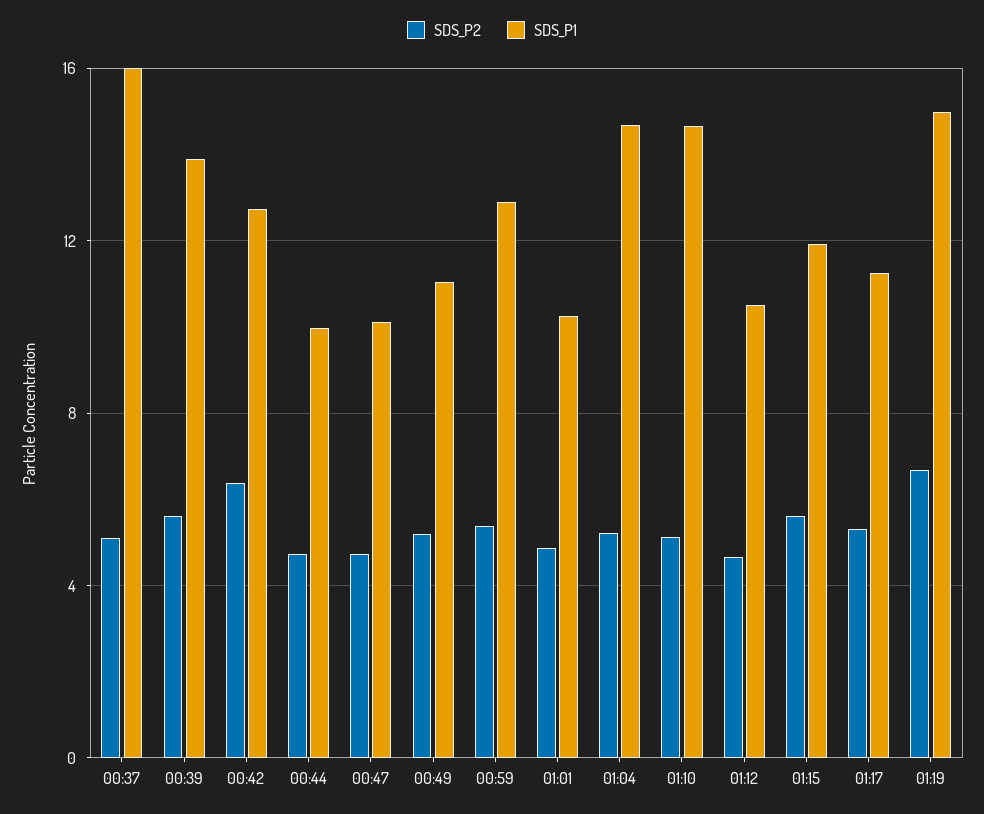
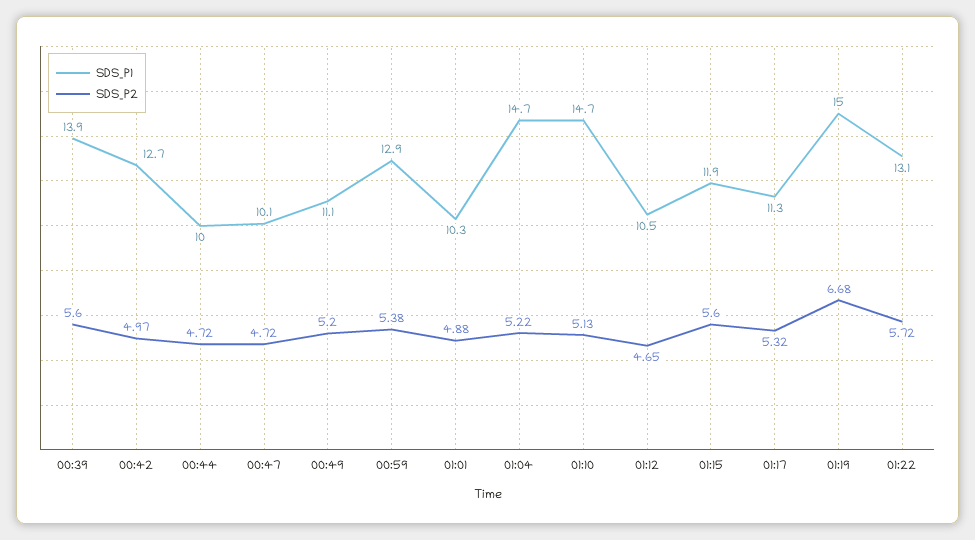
SDS_P2, 00:37: 5 -> none
SDS_P1, 00:37: 16 -> none
SDS_P2, 00:42: 6.5 -> 4.97
SDS_P1, 01:22: none -> 13.1
SDS_P2, 01:22: none -> 5.72

